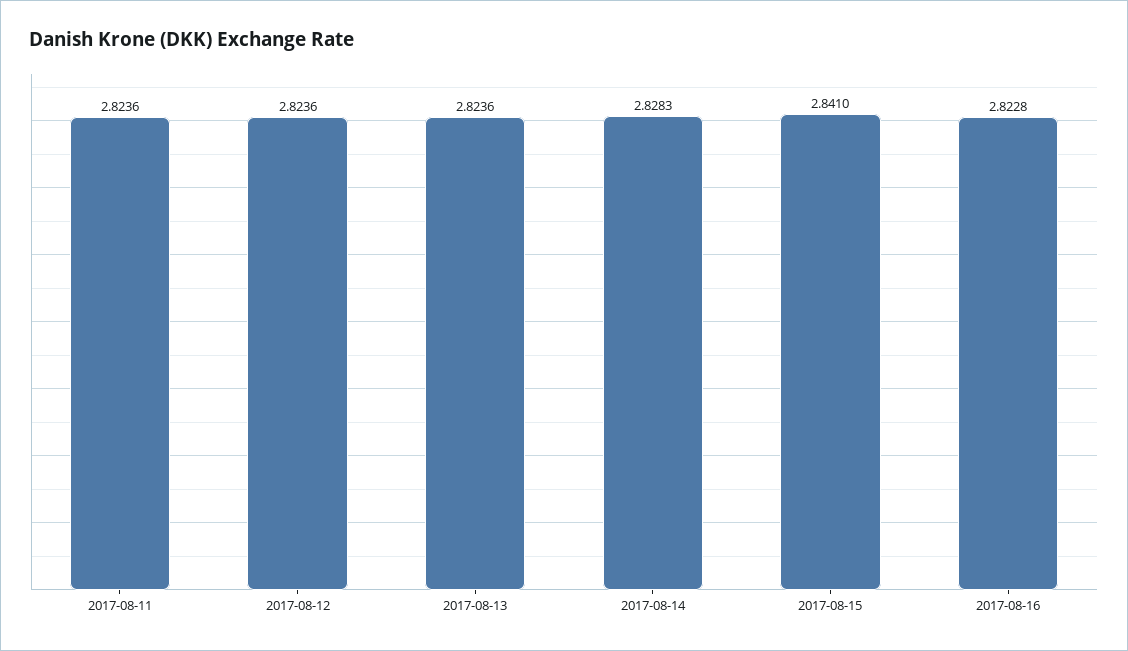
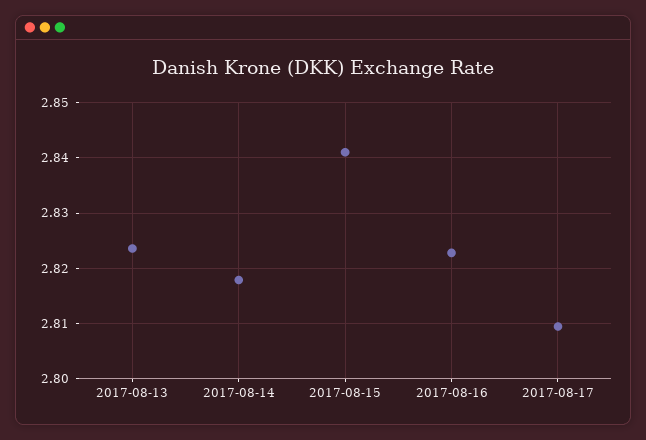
2017-08-11: 2.8236 -> none
2017-08-12: 2.8236 -> none
2017-08-14: 2.8283 -> 2.818
2017-08-17: none -> 2.81

